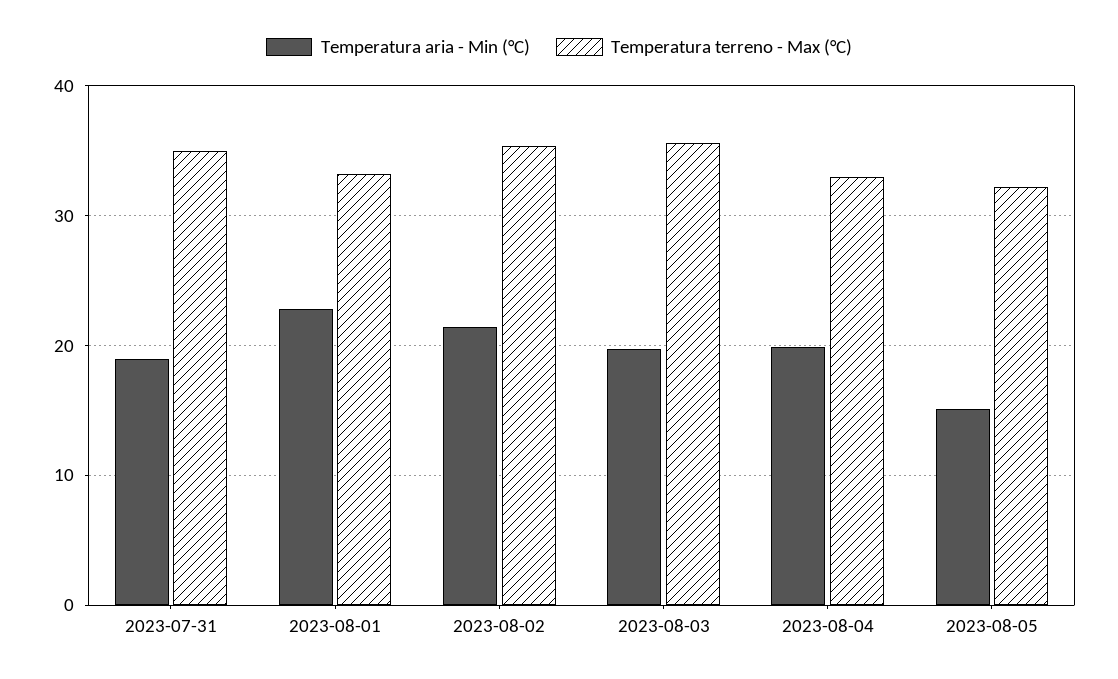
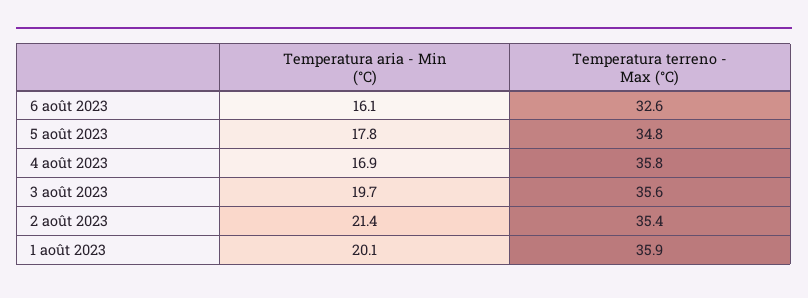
Temperatura aria - Min (°C), 2023-07-31: 19 -> none
Temperatura terreno - Max (°C), 2023-07-31: 35 -> none
Temperatura aria - Min (°C), 2023-08-01: 23 -> 20.1
Temperatura terreno - Max (°C), 2023-08-01: 33 -> 35.9
Temperatura aria - Min (°C), 2023-08-04: 20 -> 16.9
Temperatura terreno - Max (°C), 2023-08-04: 33 -> 35.8
Temperatura aria - Min (°C), 2023-08-05: 15 -> 17.8
Temperatura terreno - Max (°C), 2023-08-05: 32 -> 34.8
Temperatura aria - Min (°C), 6 août 2023: none -> 16.1
Temperatura terreno - Max (°C), 6 août 2023: none -> 32.6

